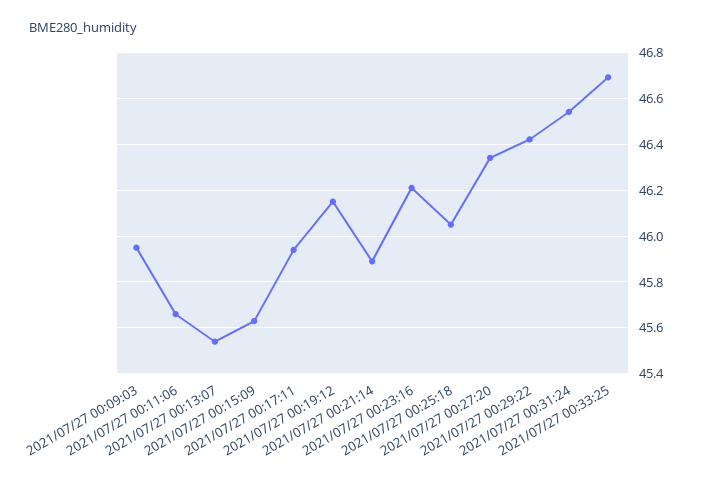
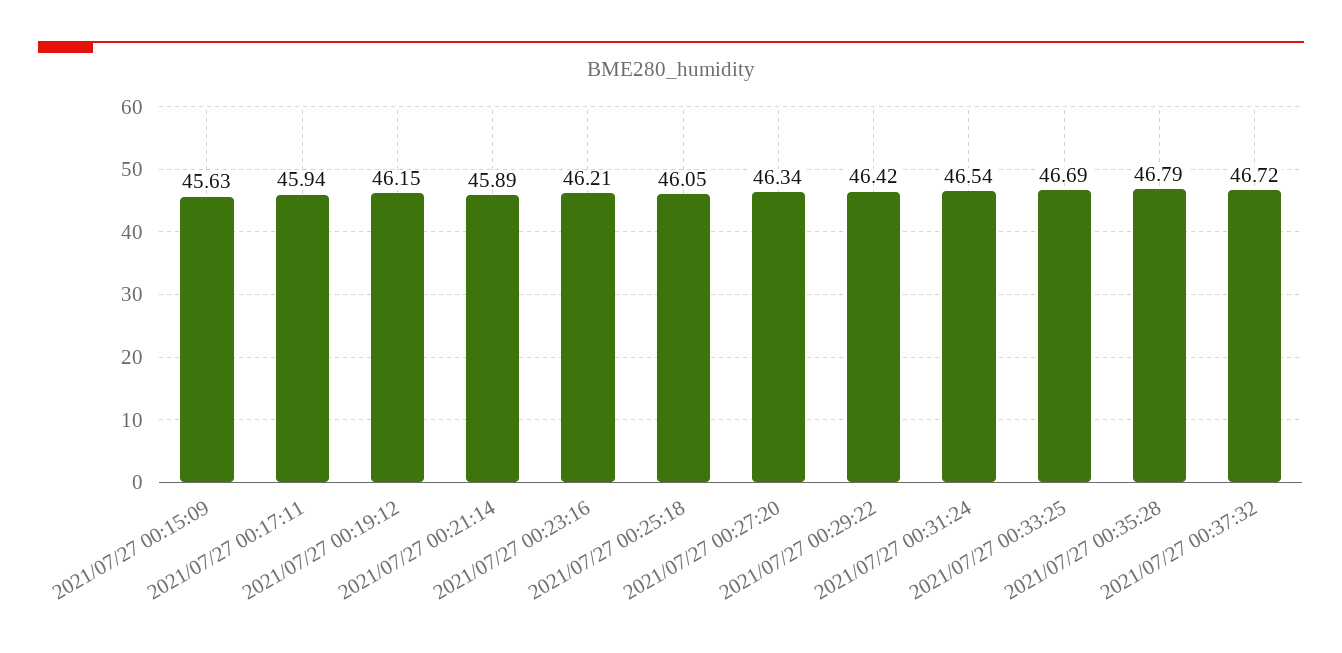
2021/07/27 00:09:03: 45.95 -> none
2021/07/27 00:11:06: 45.65 -> none
2021/07/27 00:13:07: 45.55 -> none
2021/07/27 00:35:28: none -> 46.79
2021/07/27 00:37:32: none -> 46.72

